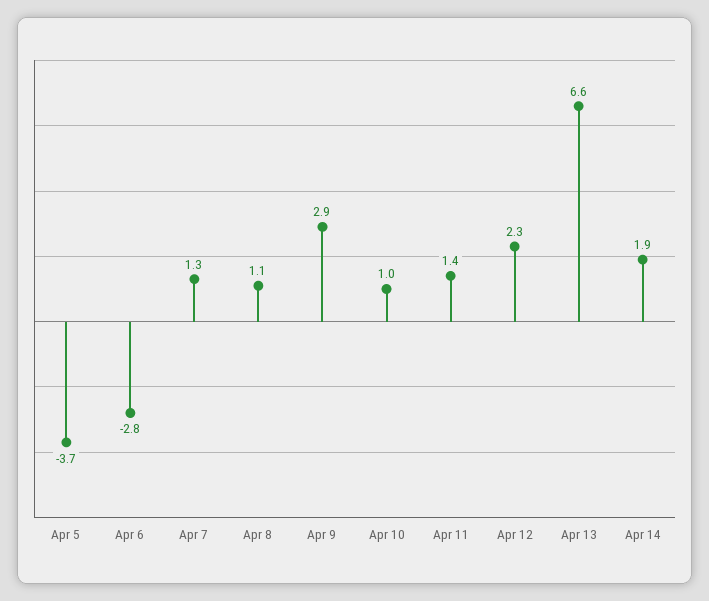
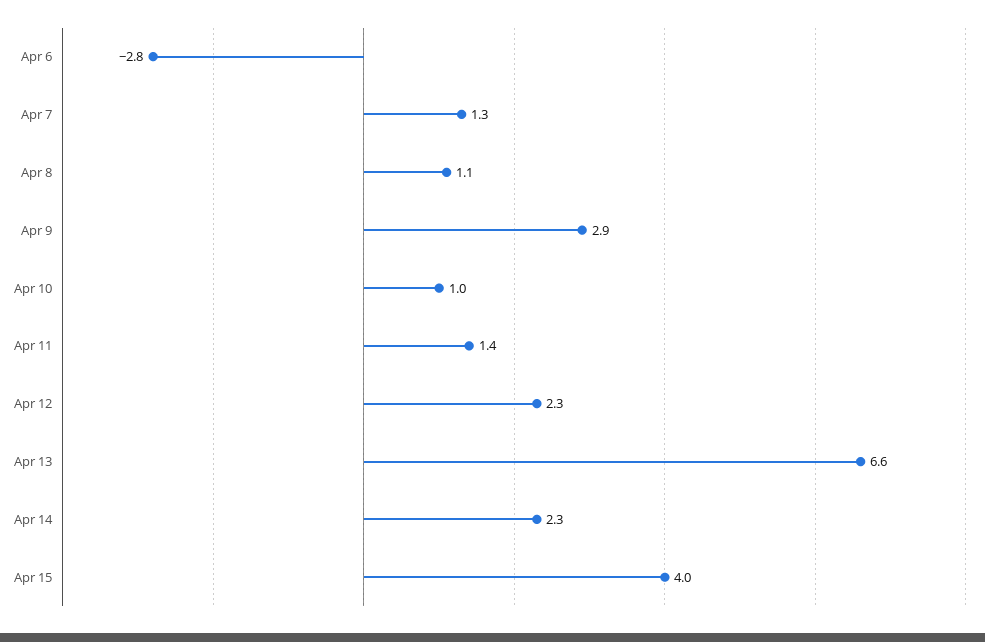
Apr 5: -3.7 -> none
Apr 14: 1.9 -> 2.3
Apr 15: none -> 4

